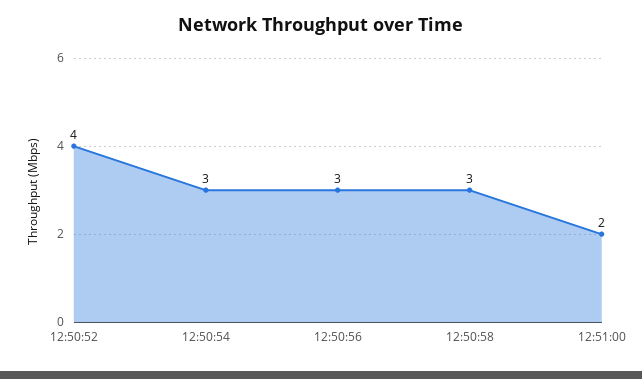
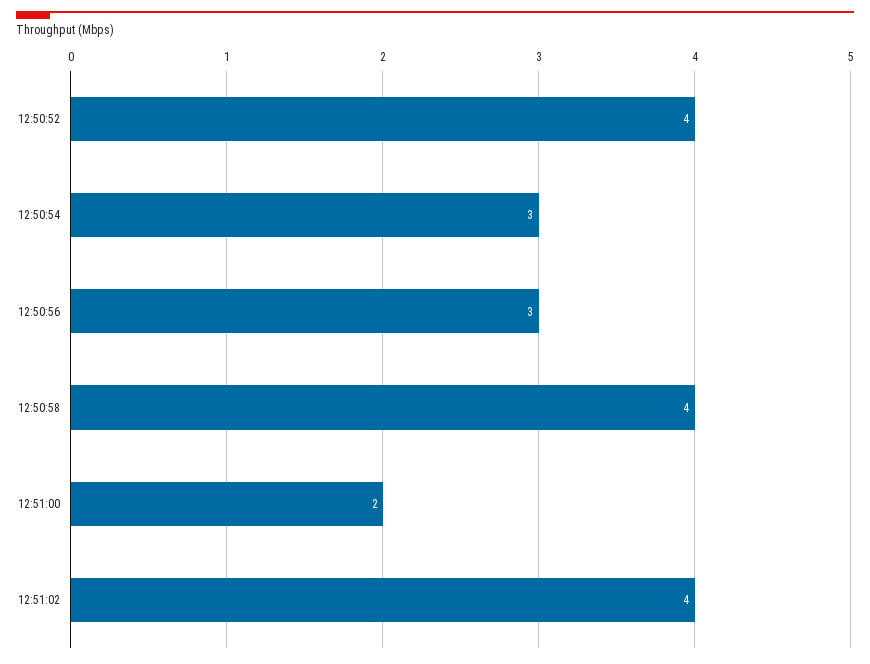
12:50:58: 3 -> 4
12:51:02: none -> 4

